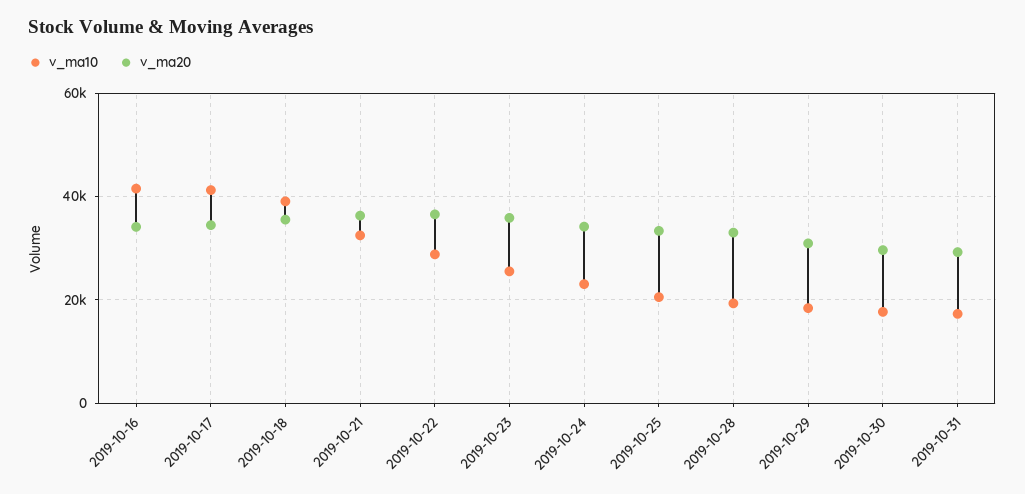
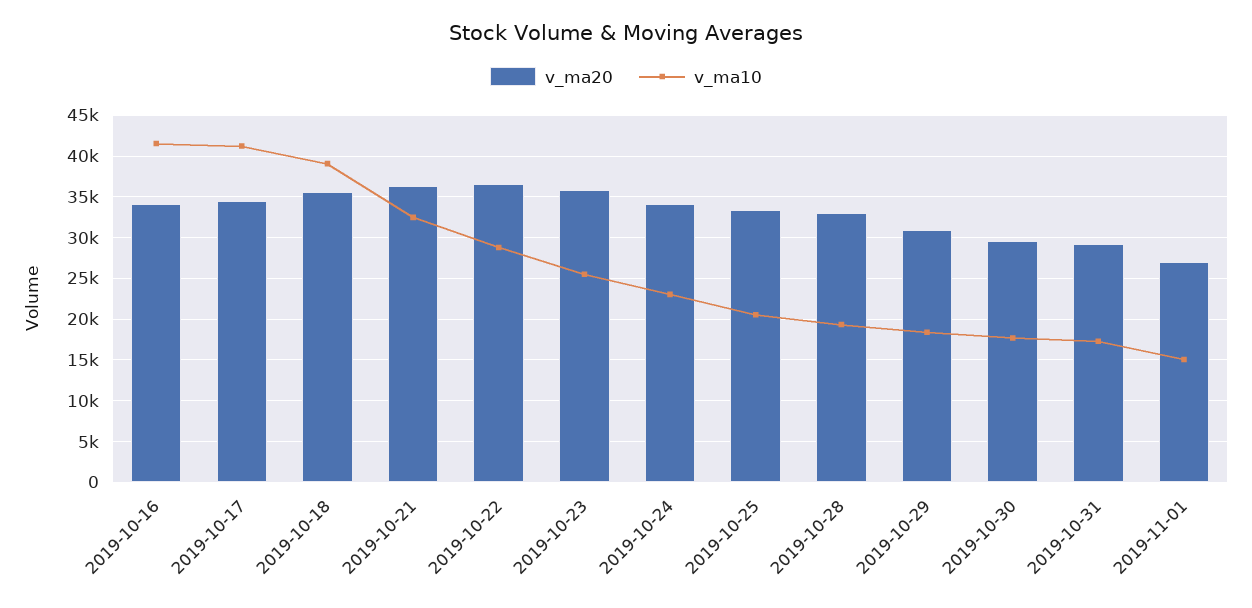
v_ma20, 2019-11-01: none -> 27000
v_ma10, 2019-11-01: none -> 15000

